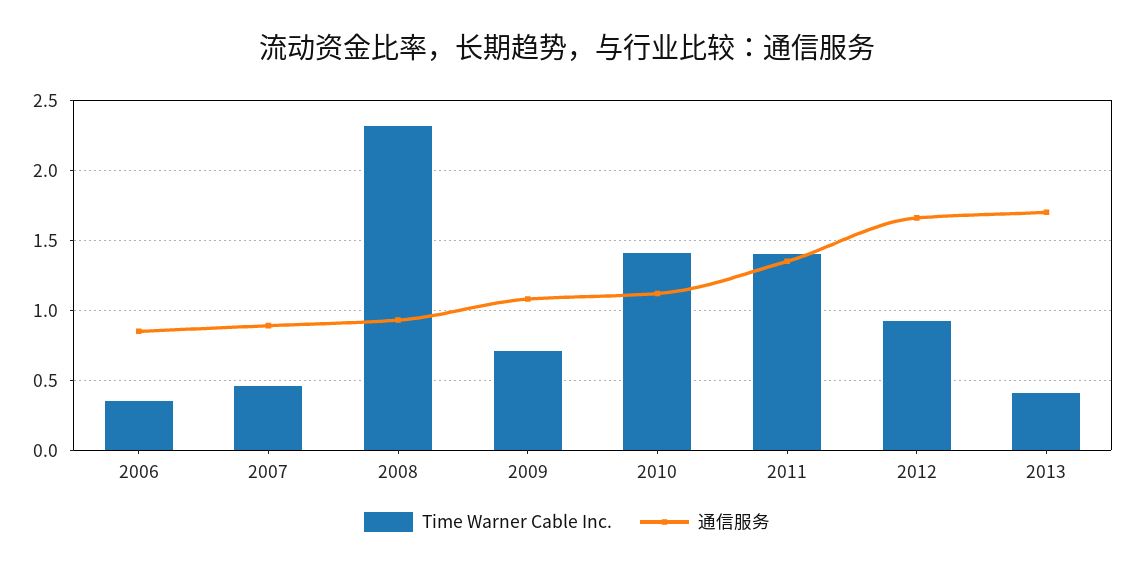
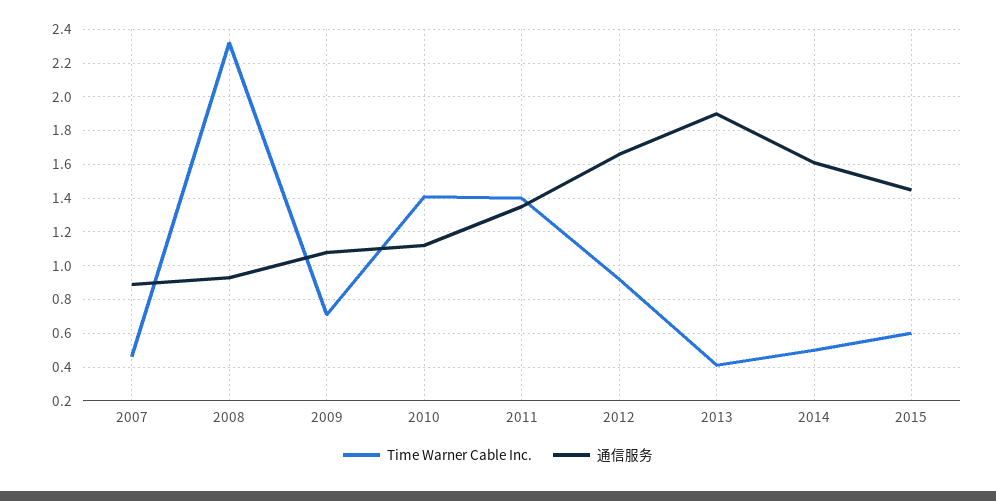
Time Warner Cable Inc., 2006: 0.35 -> none
通信服务, 2006: 0.85 -> none
通信服务, 2013: 1.7 -> 1.9
Time Warner Cable Inc., 2014: none -> 0.5
通信服务, 2014: none -> 1.6
Time Warner Cable Inc., 2015: none -> 0.6
通信服务, 2015: none -> 1.45

